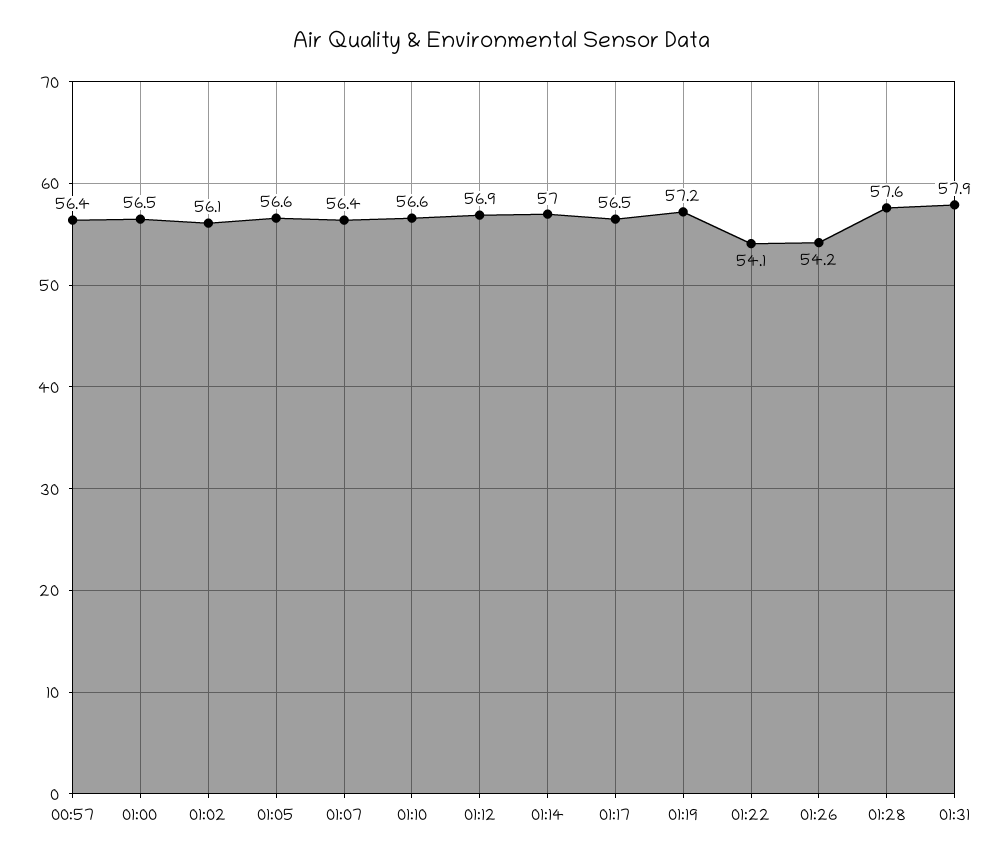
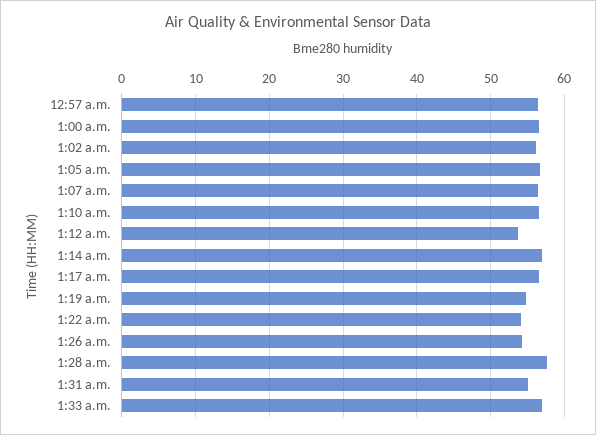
01:12: 56.9 -> 54
01:19: 57.2 -> 55
01:31: 57.9 -> 55
1:33 a.m.: none -> 57

